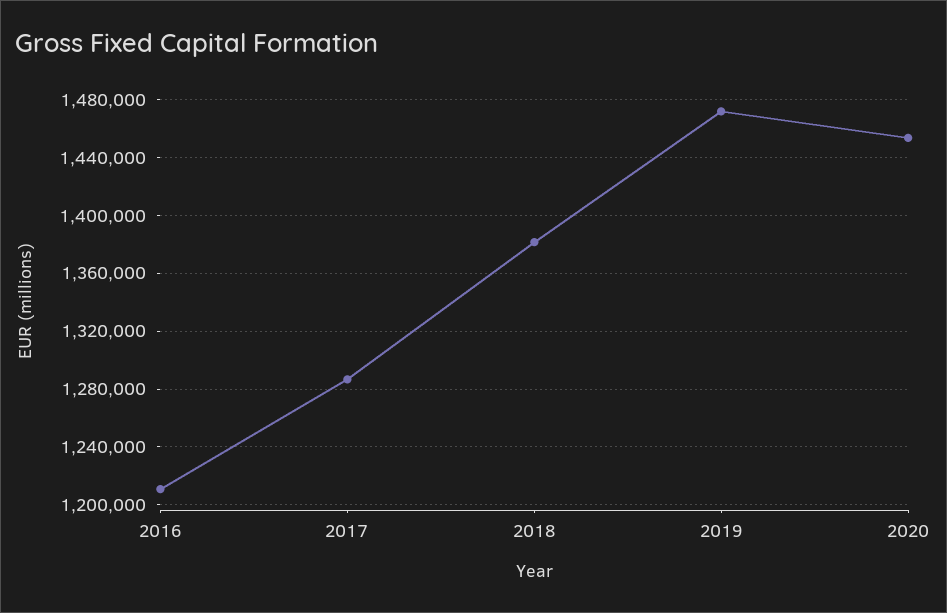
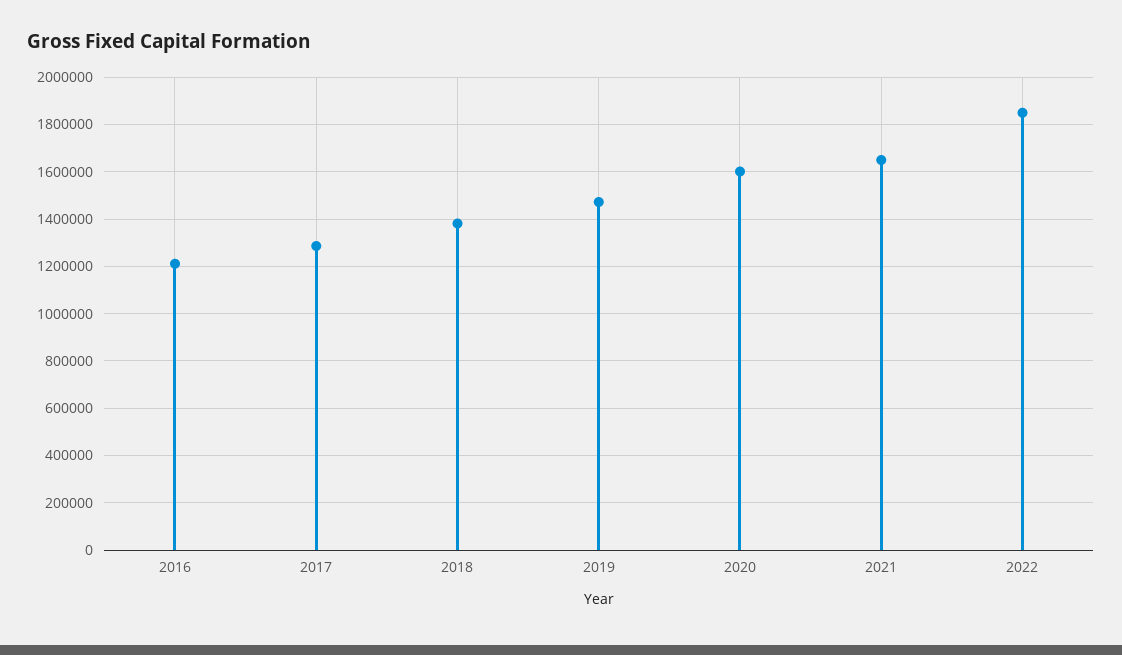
2020: 1455000 -> 1600000
2021: none -> 1650000
2022: none -> 1850000

